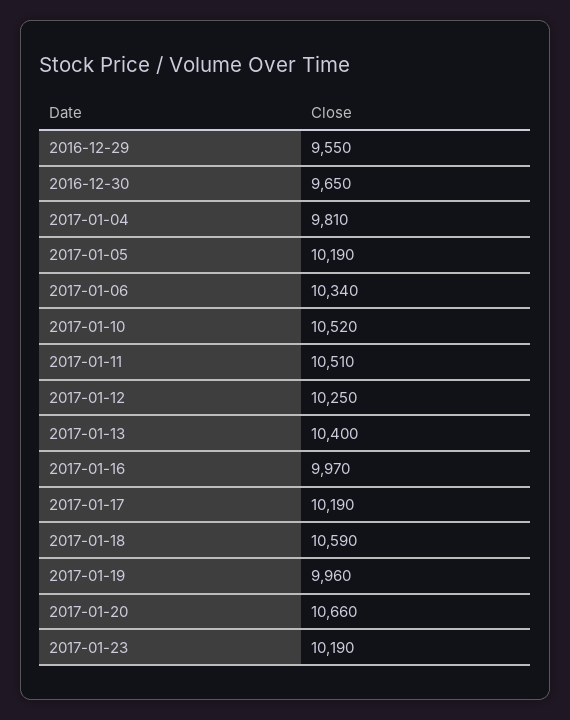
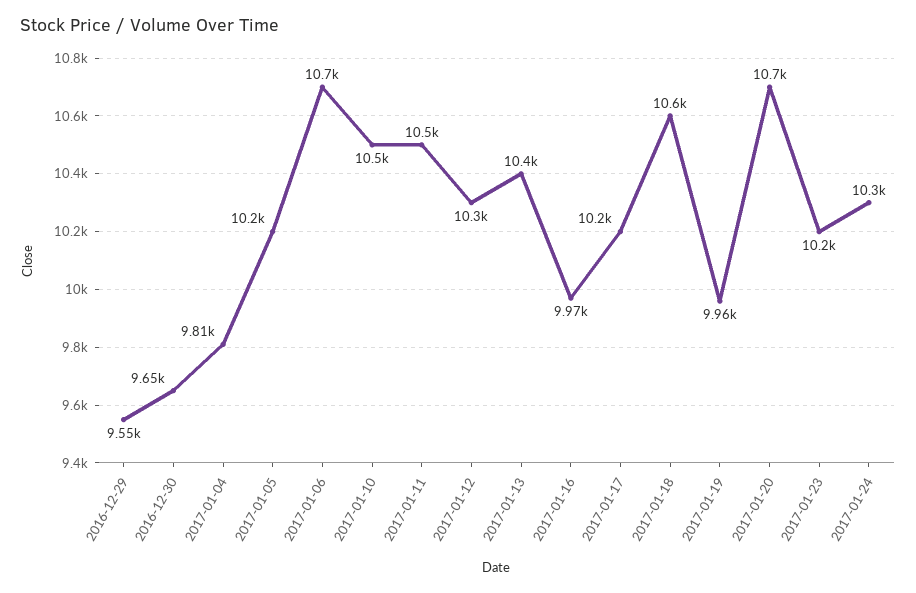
2017-01-06: 10340 -> 10700
2017-01-24: none -> 10300

